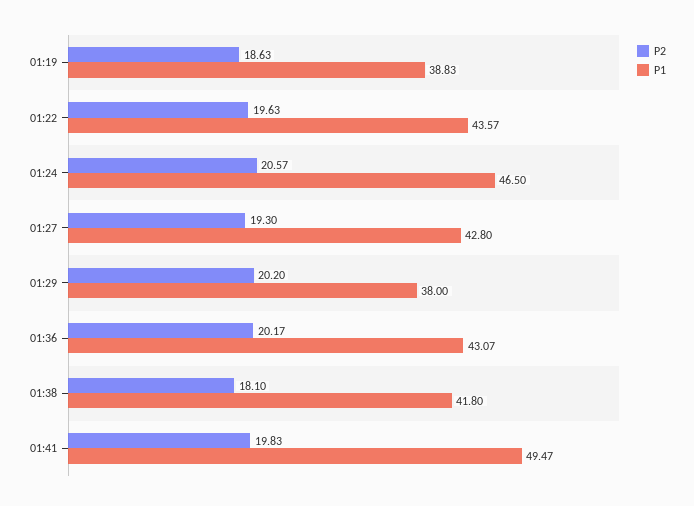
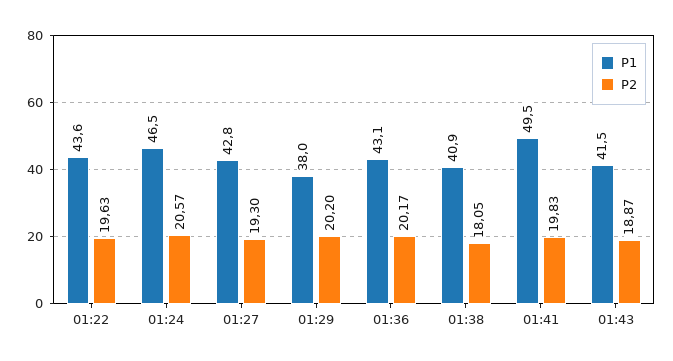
P2, 01:19: 18.63 -> none
P1, 01:19: 38.83 -> none
P2, 01:38: 18.1 -> 18.05
P1, 01:38: 41.8 -> 40.9
P1, 01:43: none -> 41.5
P2, 01:43: none -> 18.87

